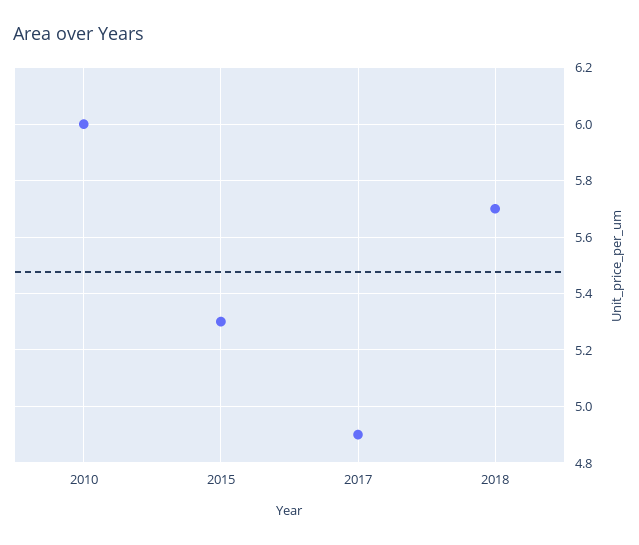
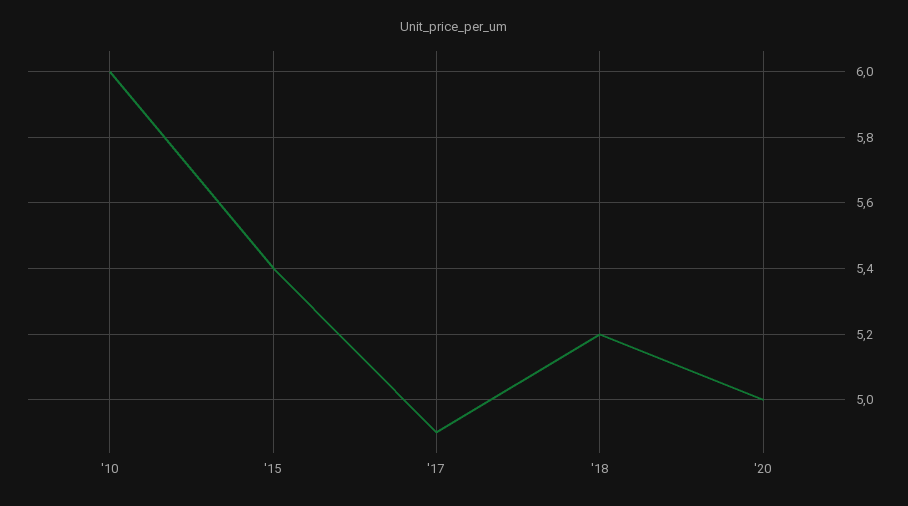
2015: 5.3 -> 5.4
2018: 5.7 -> 5.2
'20: none -> 5

